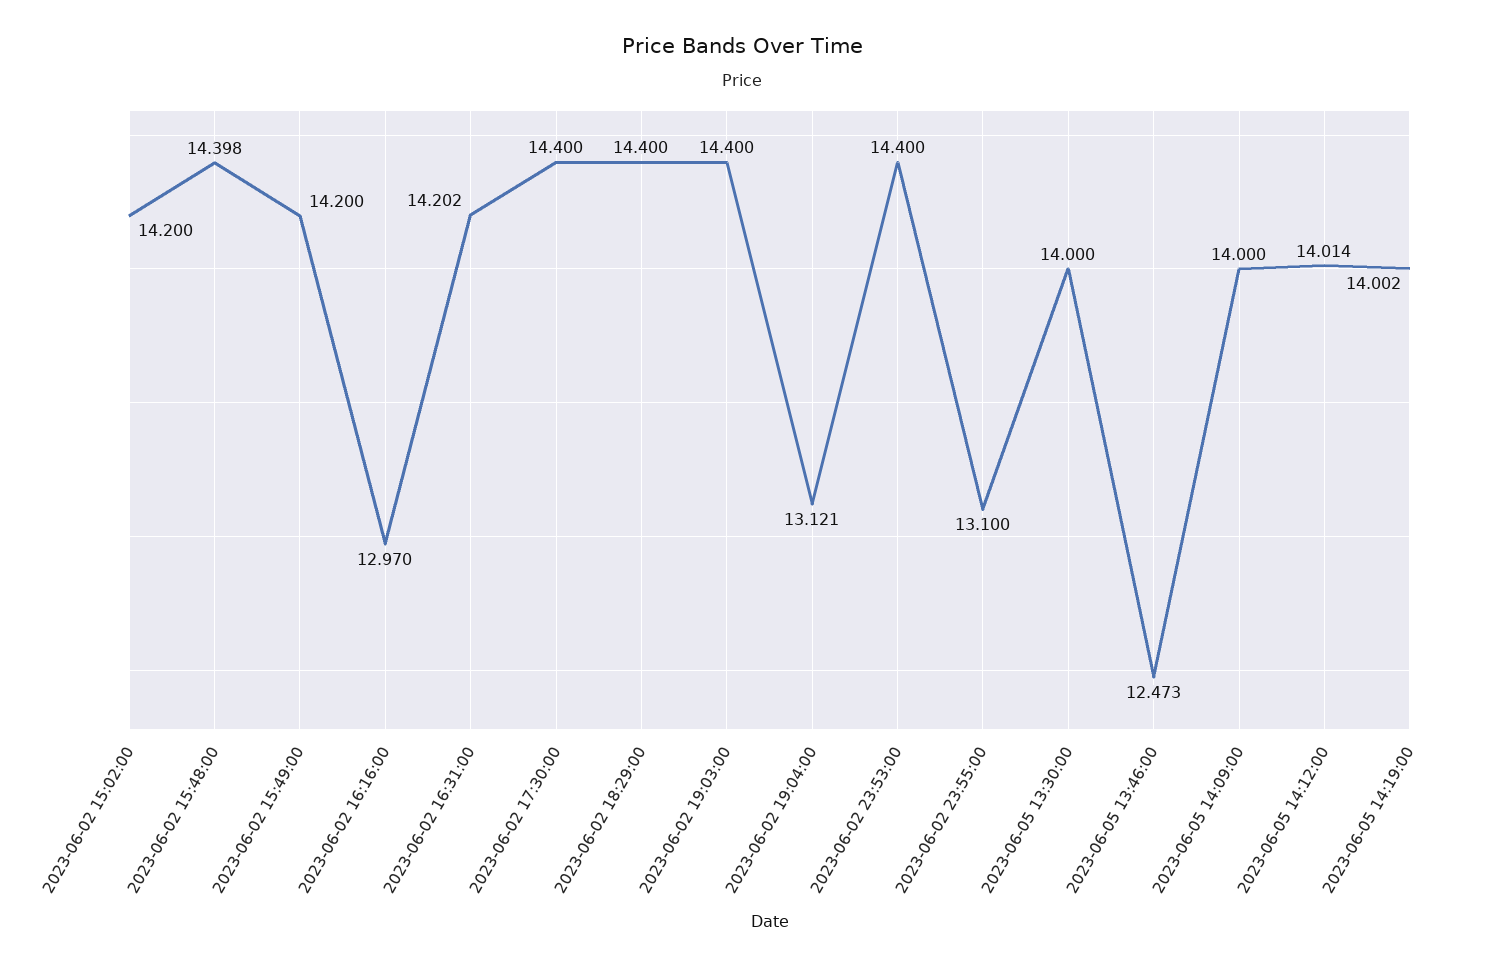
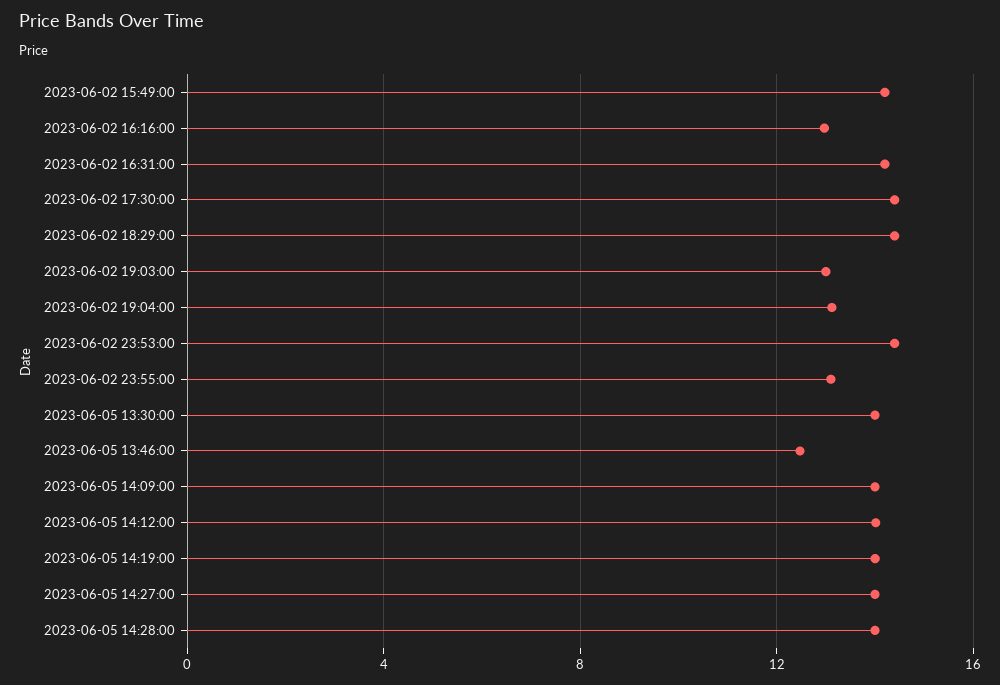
2023-06-02 15:02:00: 14.2 -> none
2023-06-02 15:48:00: 14.398 -> none
2023-06-02 19:03:00: 14.4 -> 13
2023-06-05 14:27:00: none -> 14
2023-06-05 14:28:00: none -> 14

